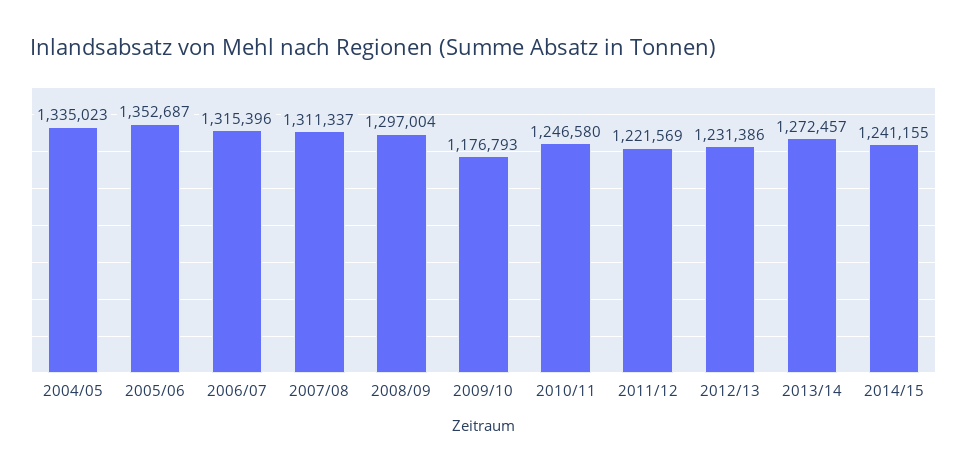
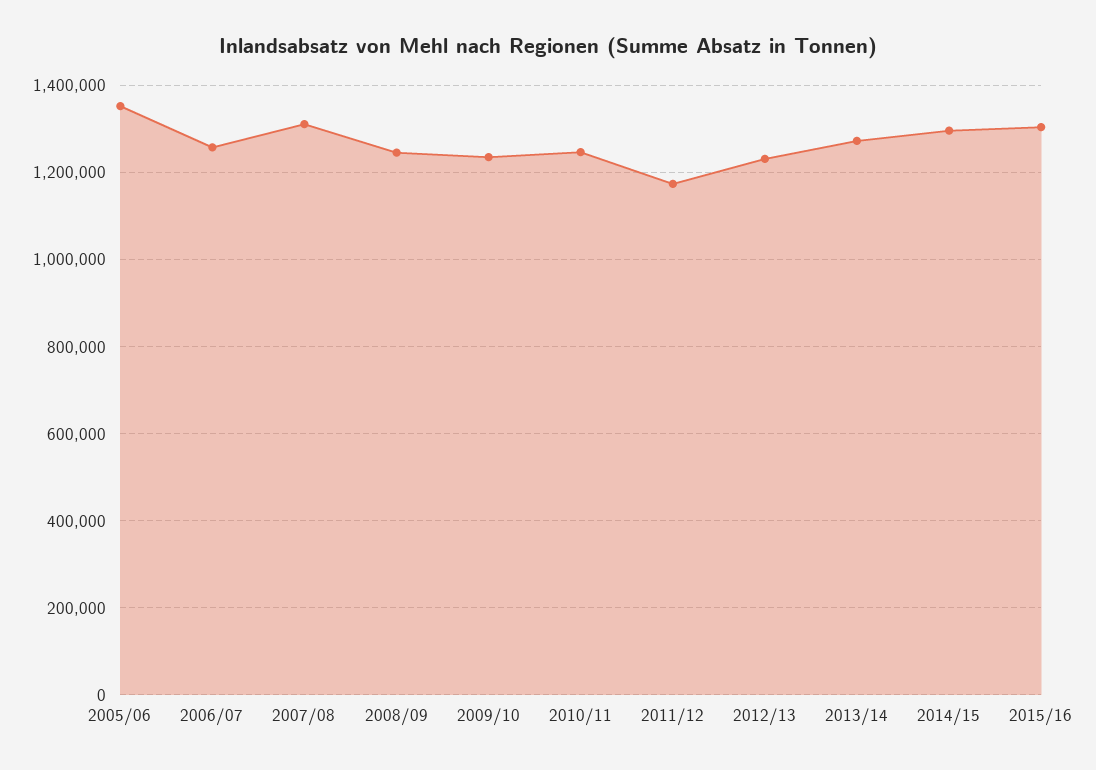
2004/05: 1335023 -> none
2006/07: 1315396 -> 1260000
2008/09: 1297004 -> 1240000
2009/10: 1176793 -> 1240000
2011/12: 1221569 -> 1180000
2014/15: 1241155 -> 1300000
2015/16: none -> 1300000

